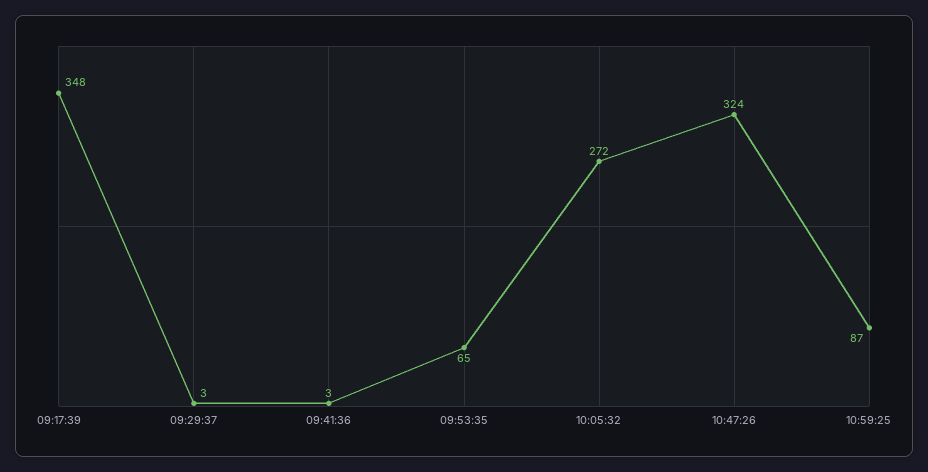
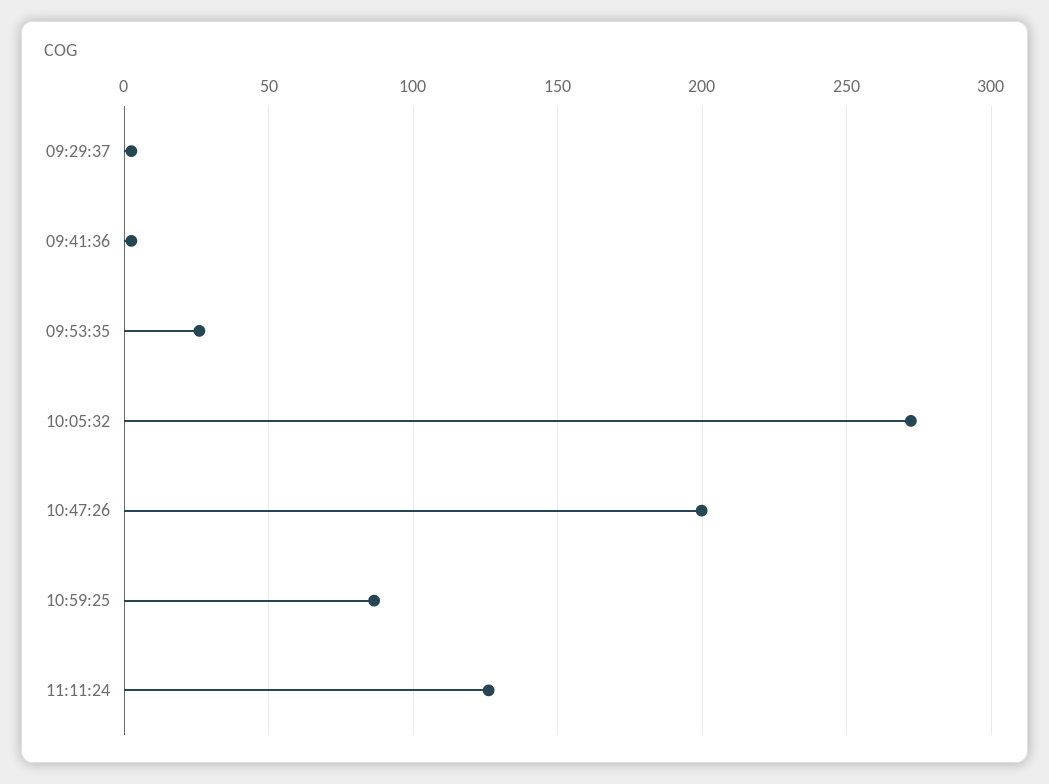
09:17:39: 348 -> none
09:53:35: 65 -> 25
10:47:26: 324 -> 200
11:11:24: none -> 125

